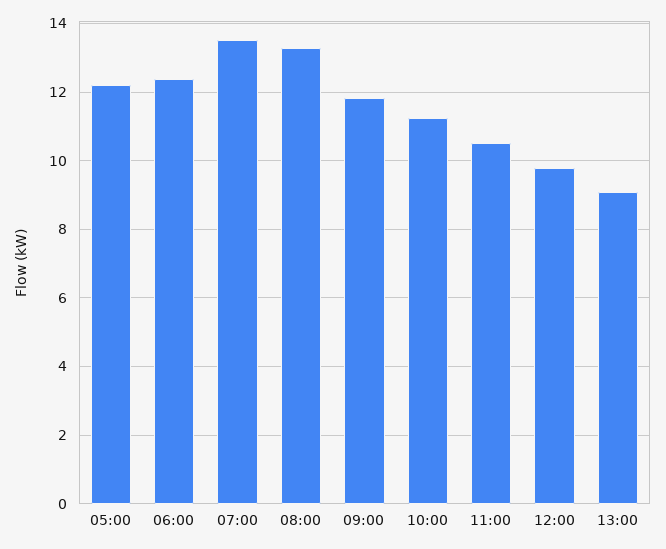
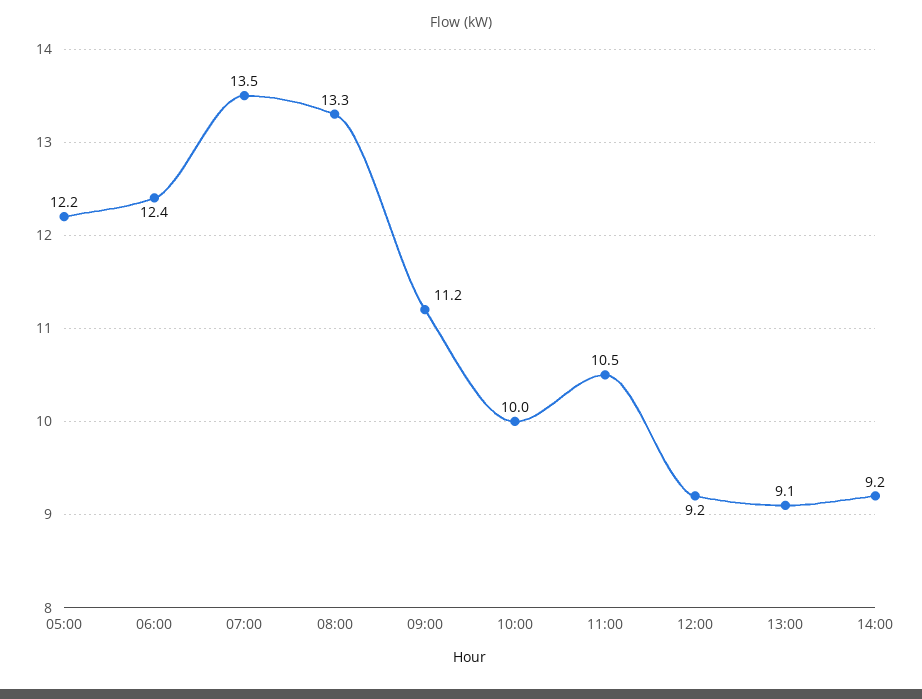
09:00: 11.8 -> 11.2
10:00: 11.2 -> 10
12:00: 9.8 -> 9.2
14:00: none -> 9.2

